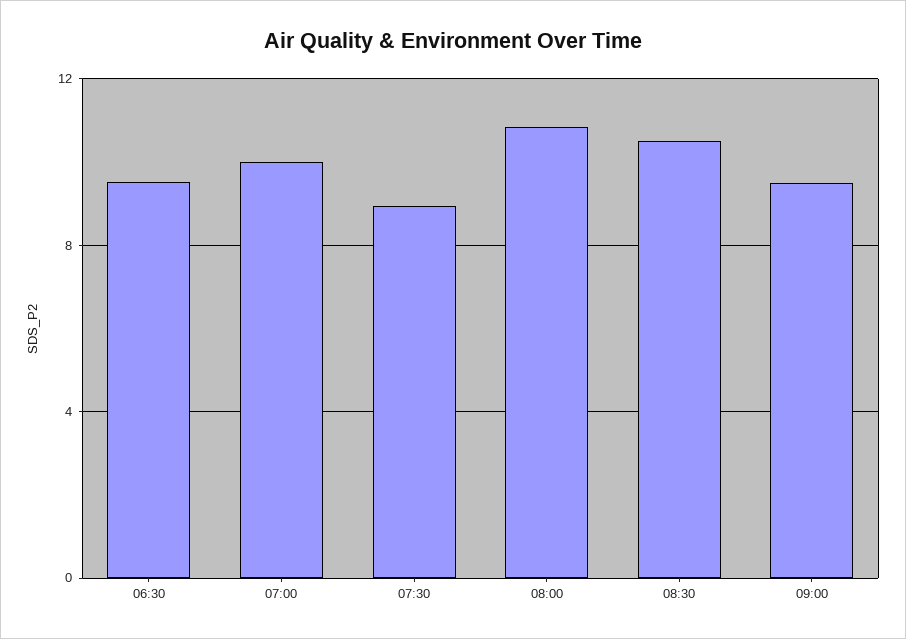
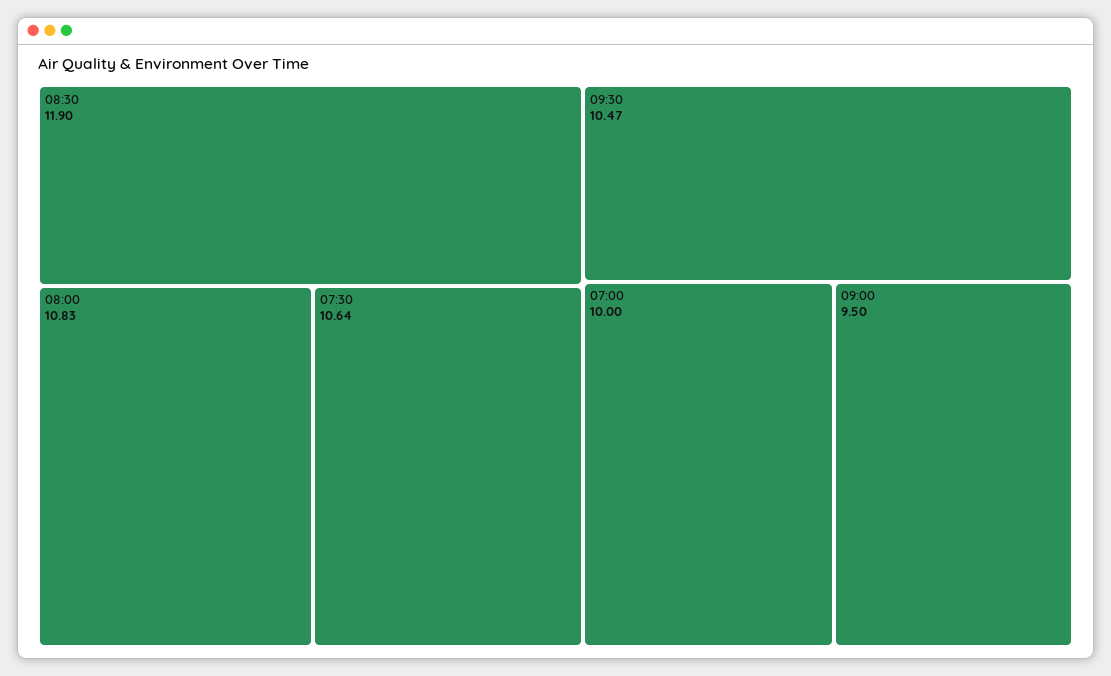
06:30: 9.5 -> none
07:30: 9 -> 10.64
08:30: 10.5 -> 11.9
09:30: none -> 10.47

